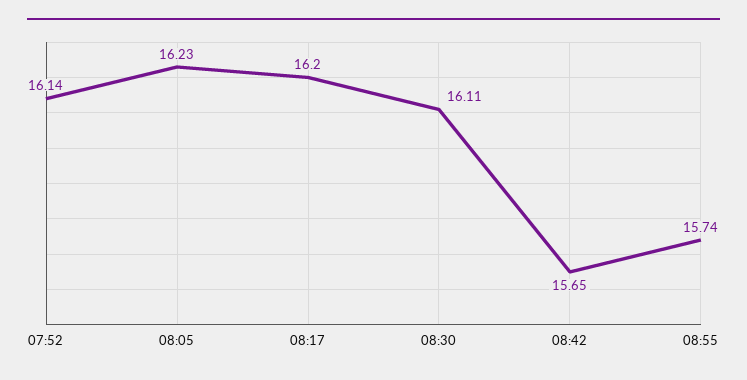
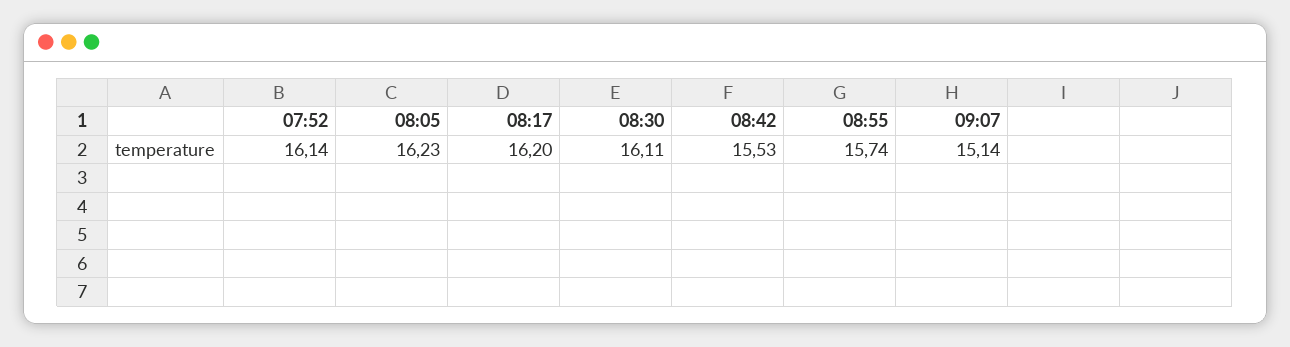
08:42: 15.65 -> 15.53
09:07: none -> 15.14

